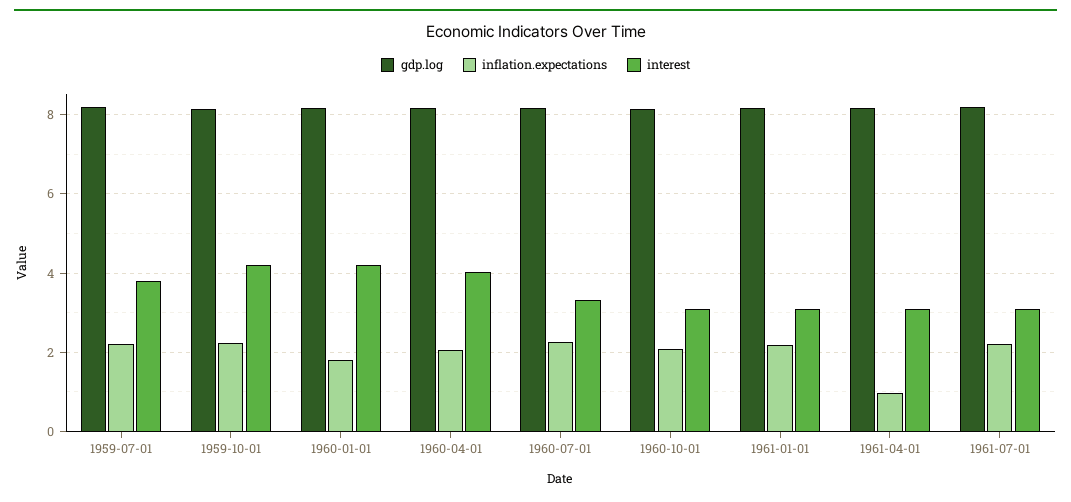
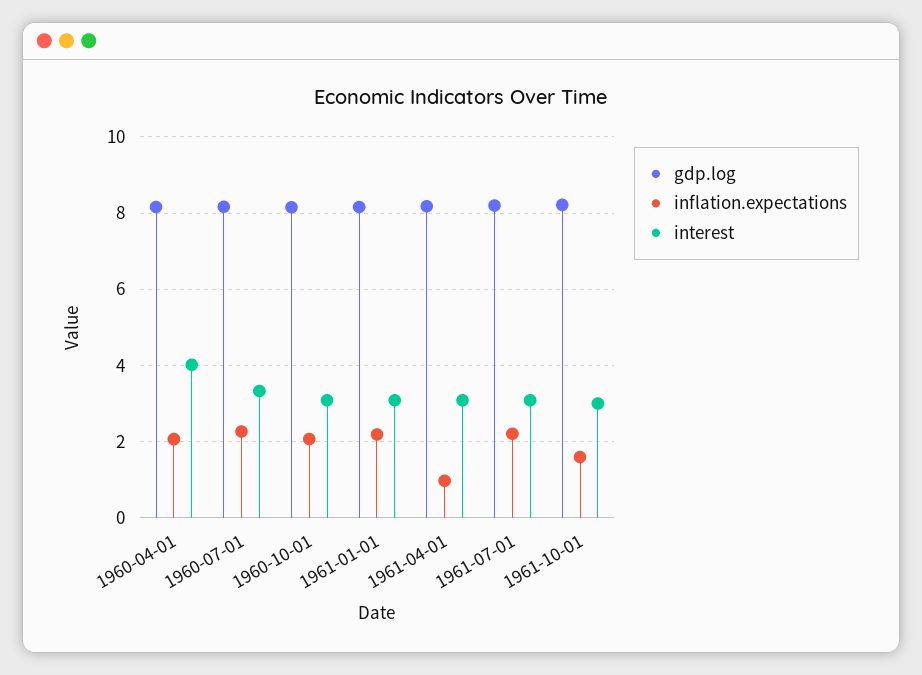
gdp.log, 1959-07-01: 8.2 -> none
inflation.expectations, 1959-07-01: 2.2 -> none
interest, 1959-07-01: 3.8 -> none
gdp.log, 1959-10-01: 8.2 -> none
inflation.expectations, 1959-10-01: 2.2 -> none
interest, 1959-10-01: 4.2 -> none
gdp.log, 1960-01-01: 8.2 -> none
inflation.expectations, 1960-01-01: 1.8 -> none
interest, 1960-01-01: 4.2 -> none
gdp.log, 1961-10-01: none -> 8.2
inflation.expectations, 1961-10-01: none -> 1.6
interest, 1961-10-01: none -> 3

